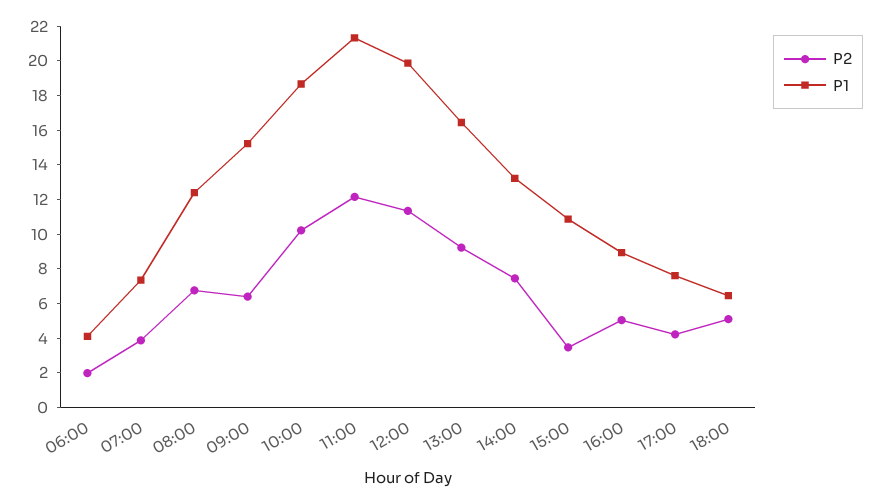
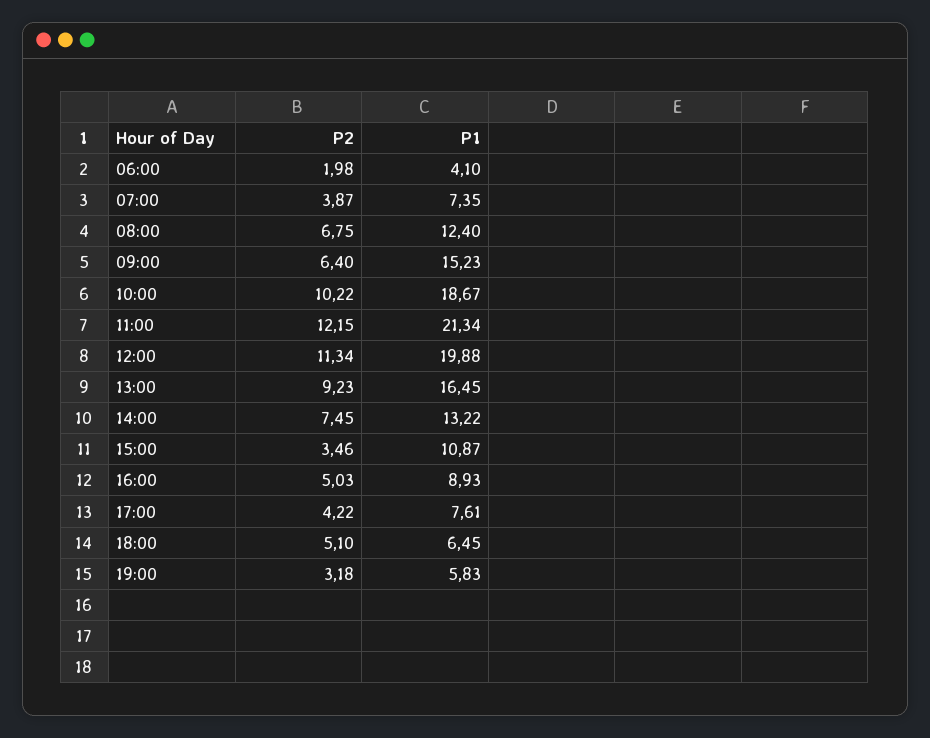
P2, 19:00: none -> 3.18
P1, 19:00: none -> 5.83

